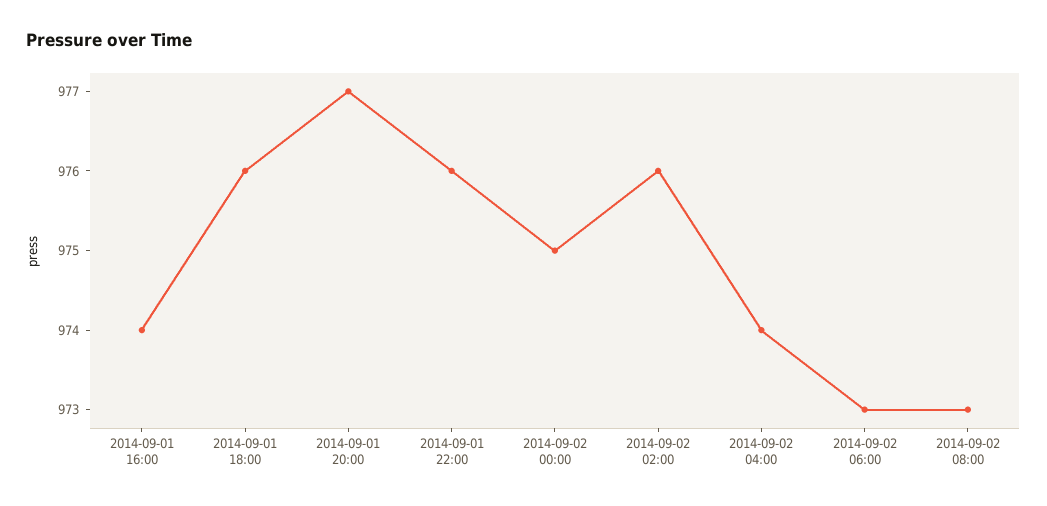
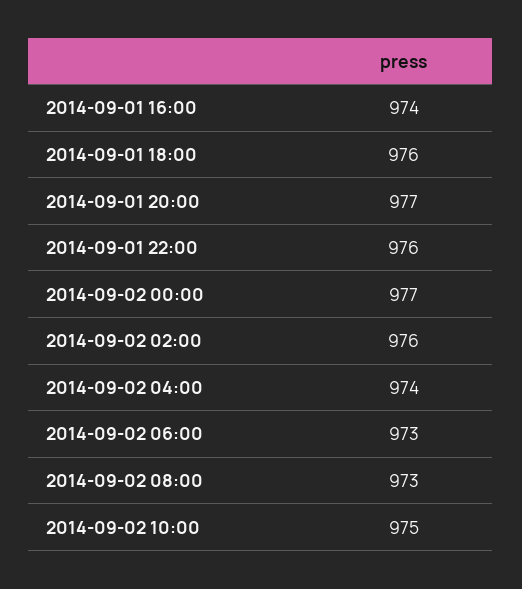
2014-09-02 00:00: 975 -> 977
2014-09-02 10:00: none -> 975

